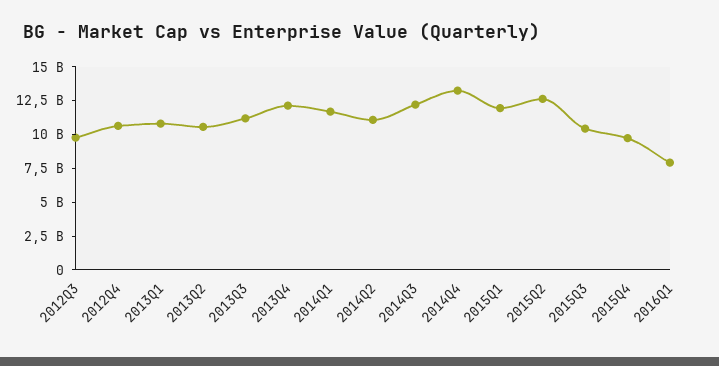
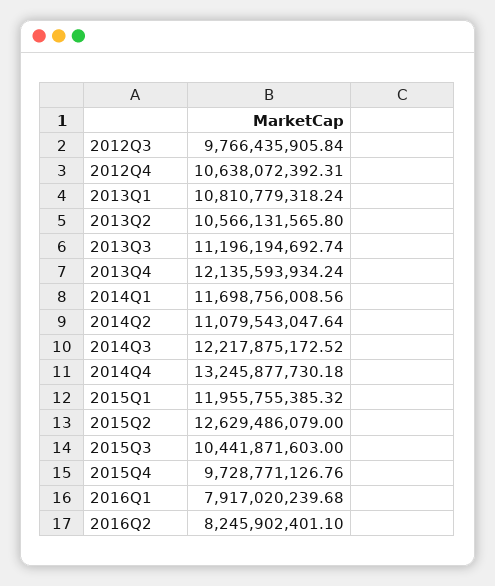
2016Q2: none -> 8245902401.1

